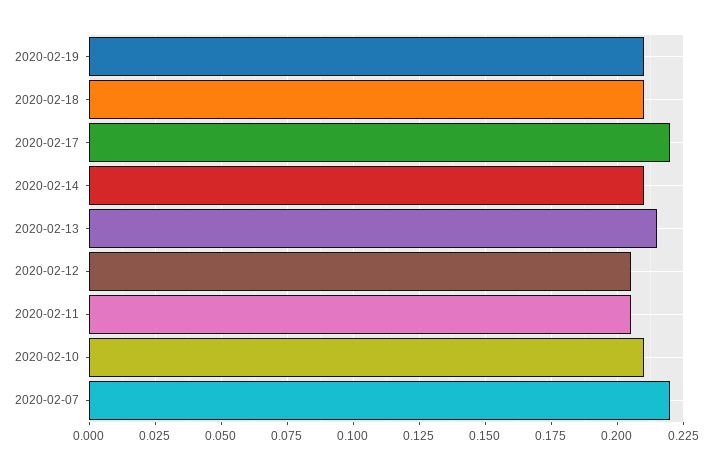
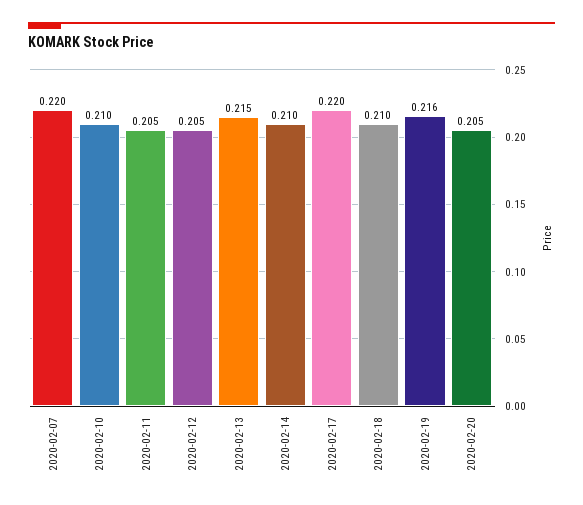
2020-02-19: 0.21 -> 0.216
2020-02-20: none -> 0.205

